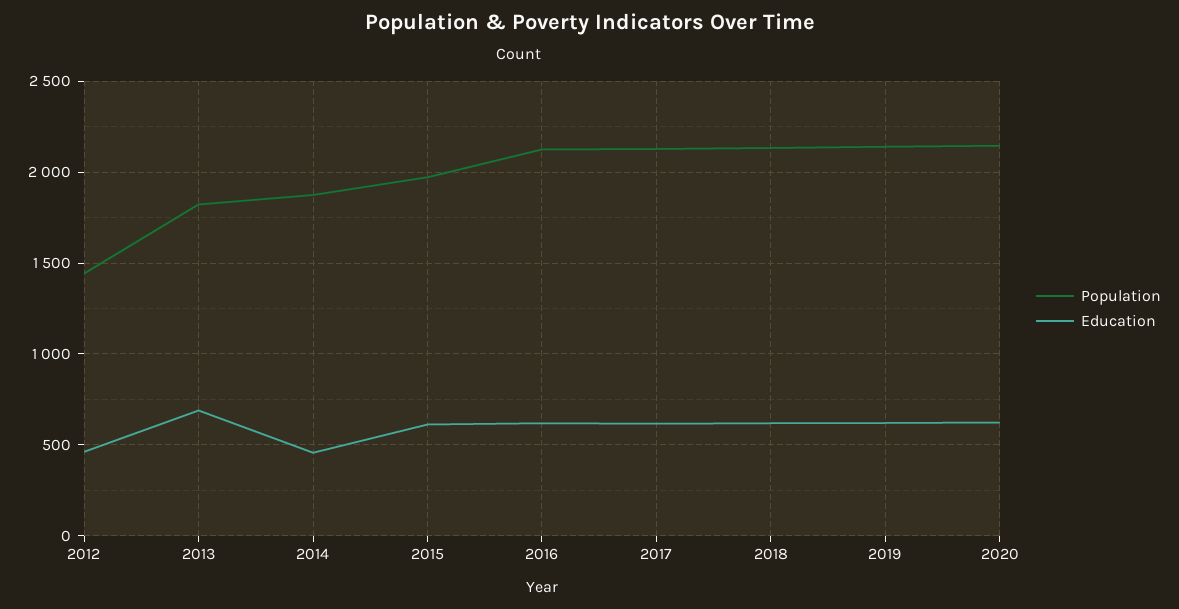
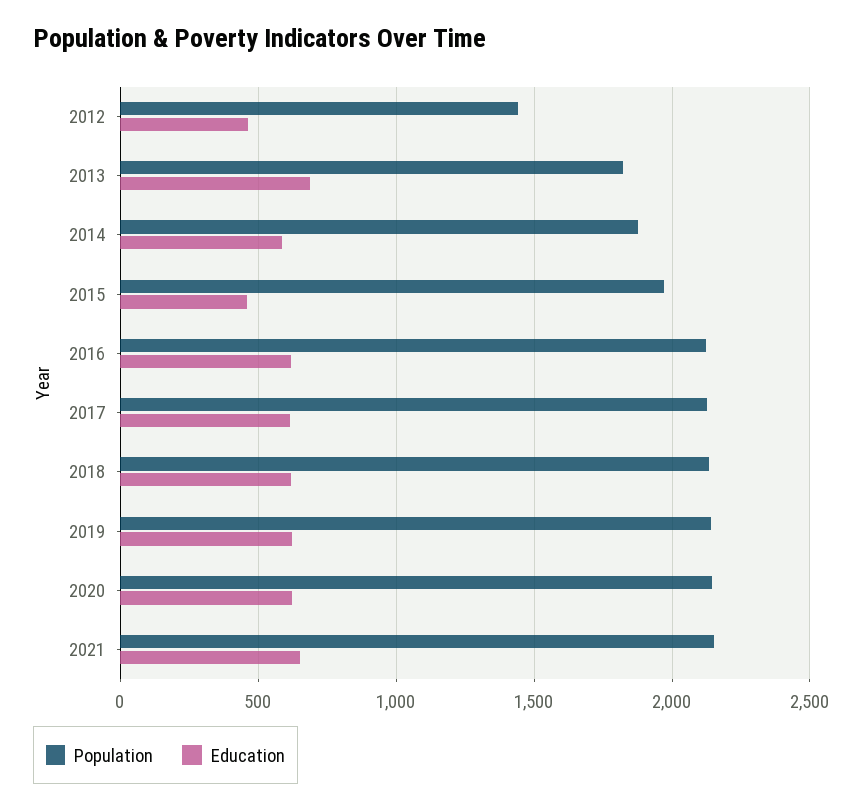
Education, 2014: 450 -> 600
Education, 2015: 600 -> 450
Population, 2021: none -> 2150
Education, 2021: none -> 650

